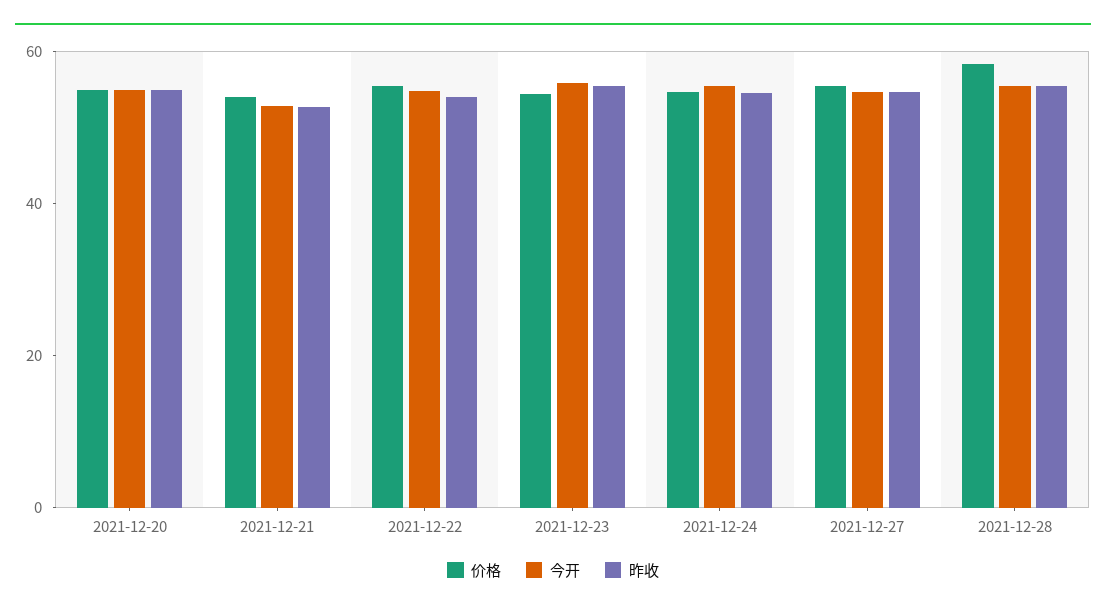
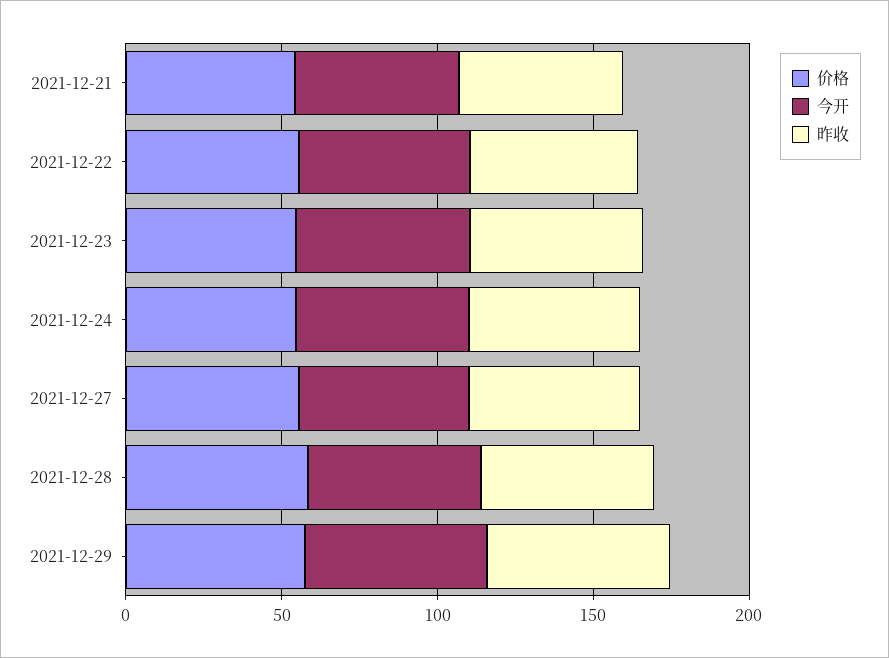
价格, 2021-12-20: 55 -> none
今开, 2021-12-20: 55 -> none
昨收, 2021-12-20: 55 -> none
价格, 2021-12-29: none -> 60
今开, 2021-12-29: none -> 60
昨收, 2021-12-29: none -> 60

